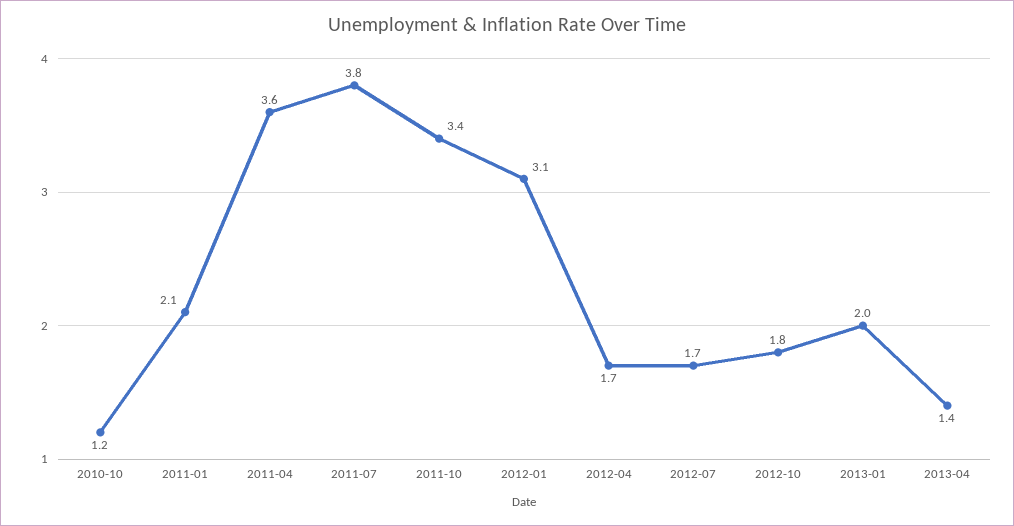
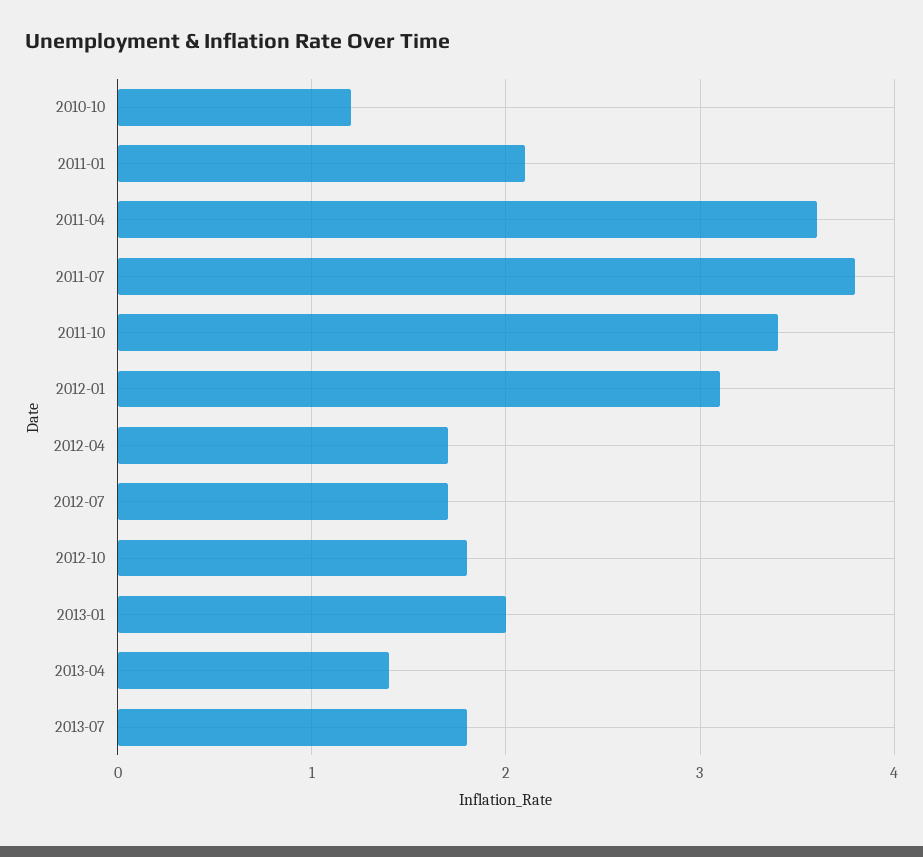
2013-07: none -> 1.8

